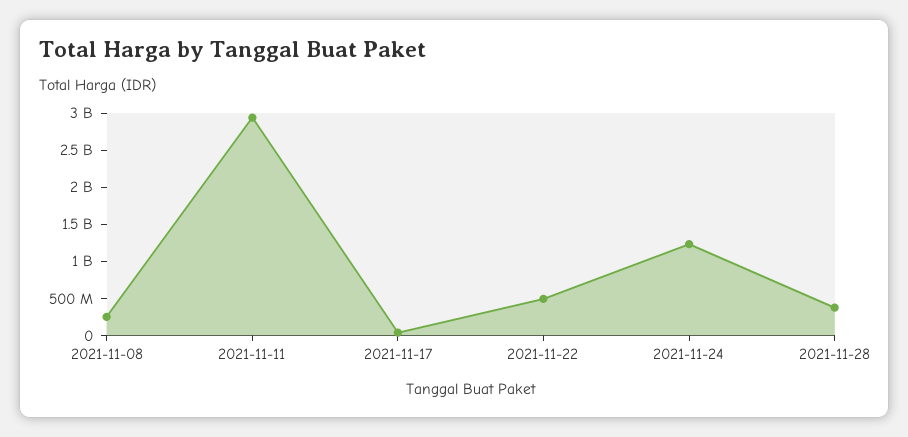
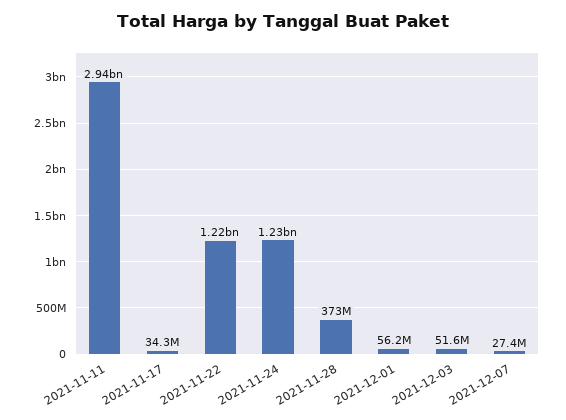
2021-11-08: 250000000 -> none
2021-11-22: 500000000 -> 1220000000
2021-12-01: none -> 56200000
2021-12-03: none -> 51600000
2021-12-07: none -> 27400000

